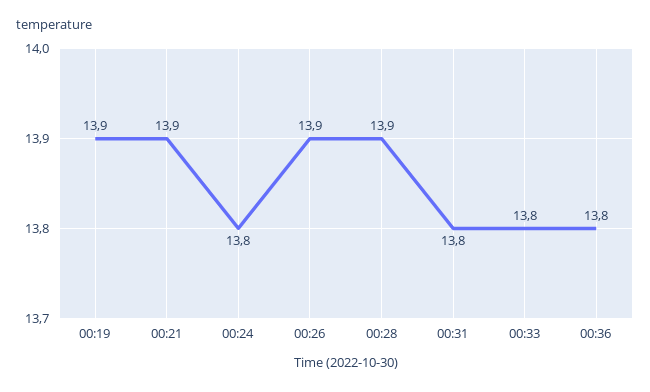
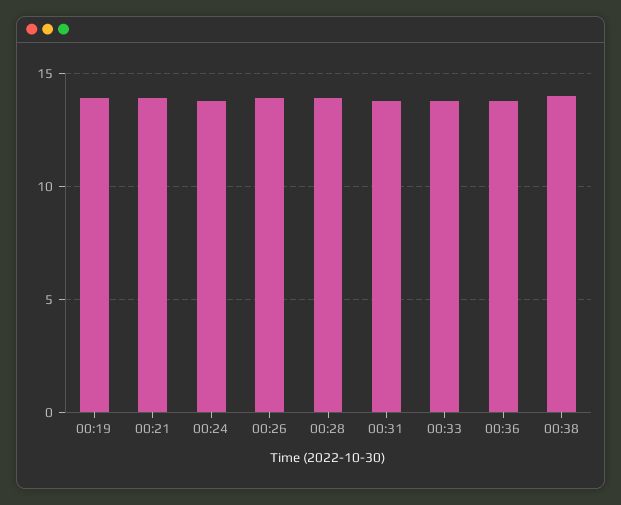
00:38: none -> 14

